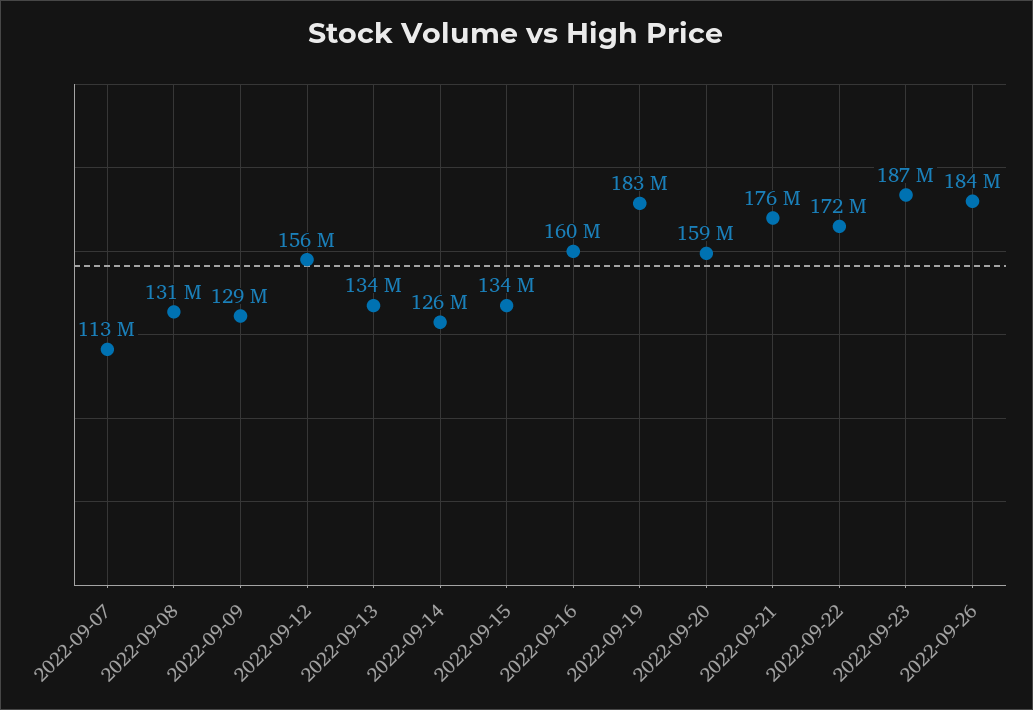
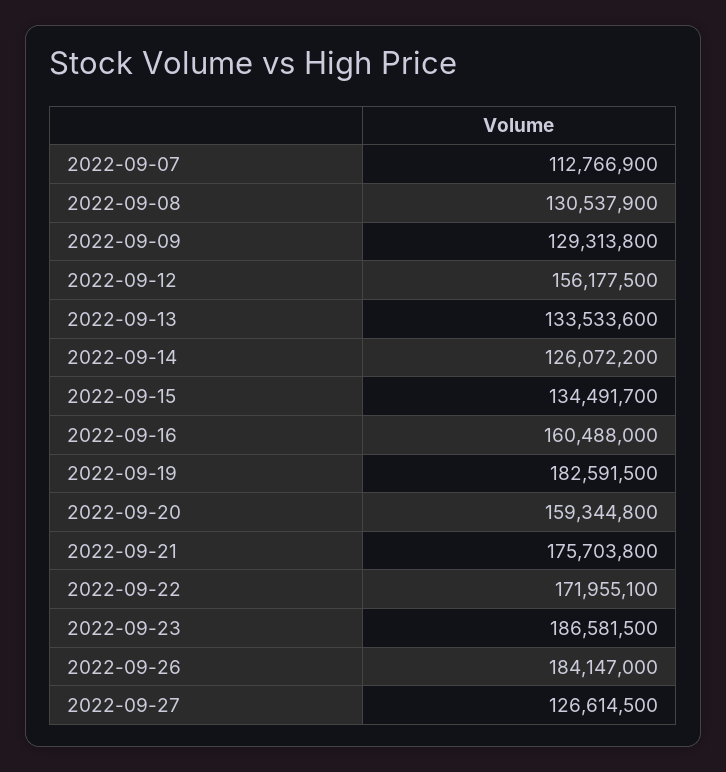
2022-09-27: none -> 126614500

